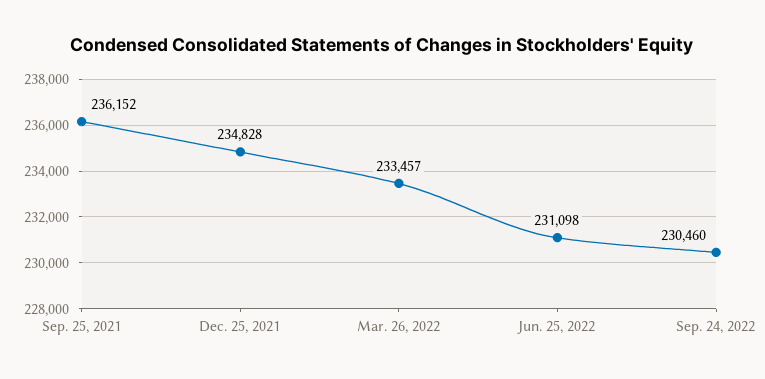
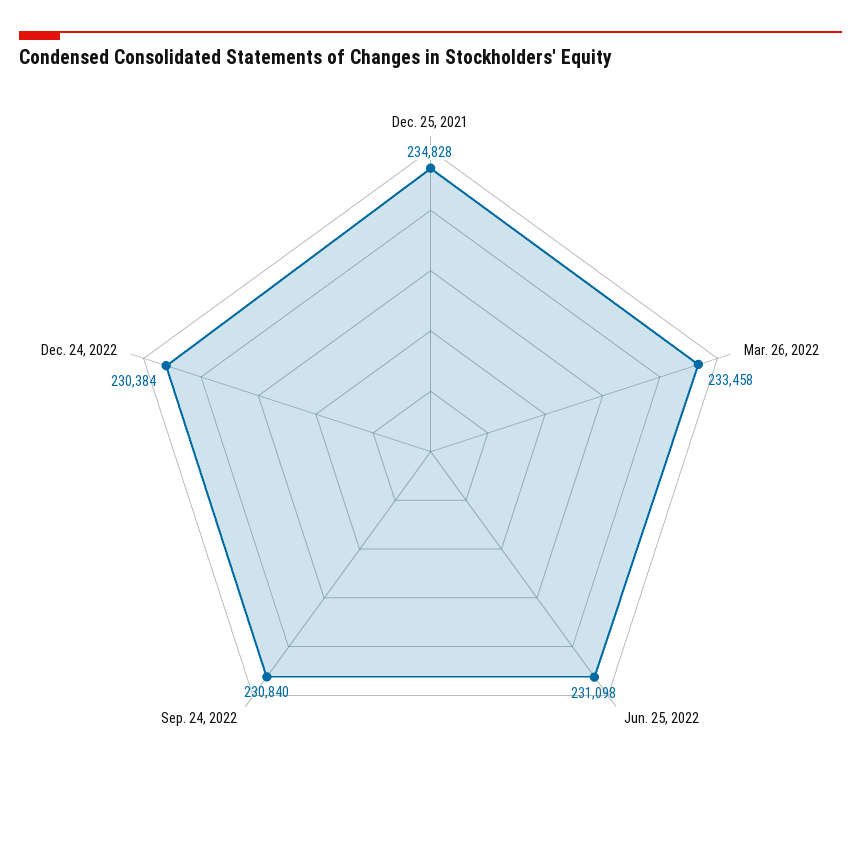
Sep. 25, 2021: 236152 -> none
Mar. 26, 2022: 233457 -> 233458
Sep. 24, 2022: 230460 -> 230840
Dec. 24, 2022: none -> 230384

